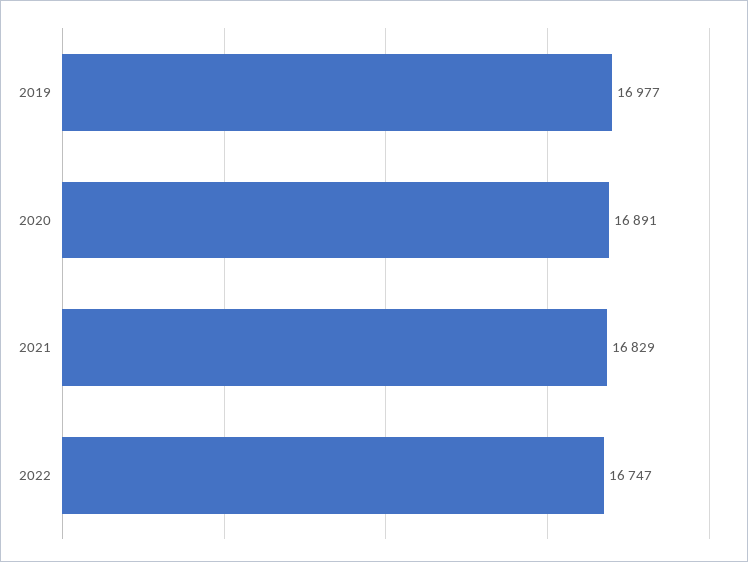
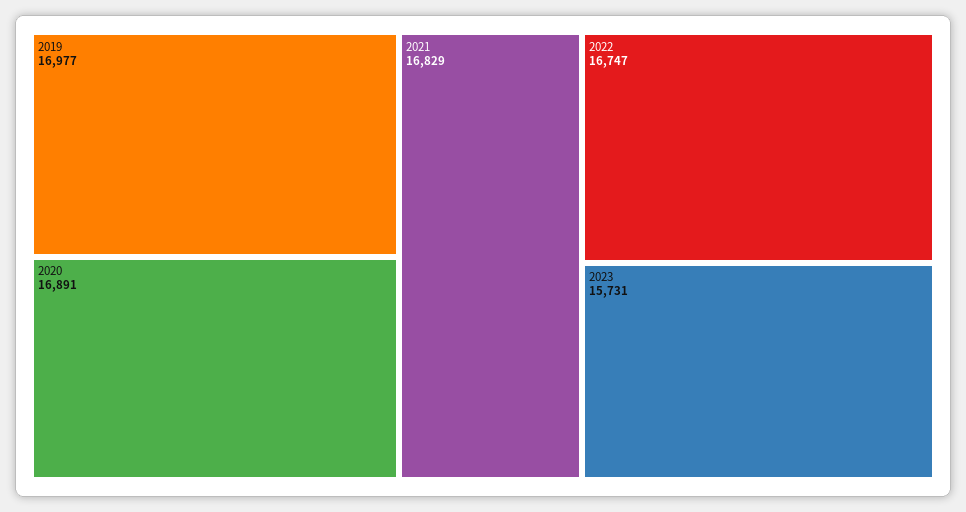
2023: none -> 15731

